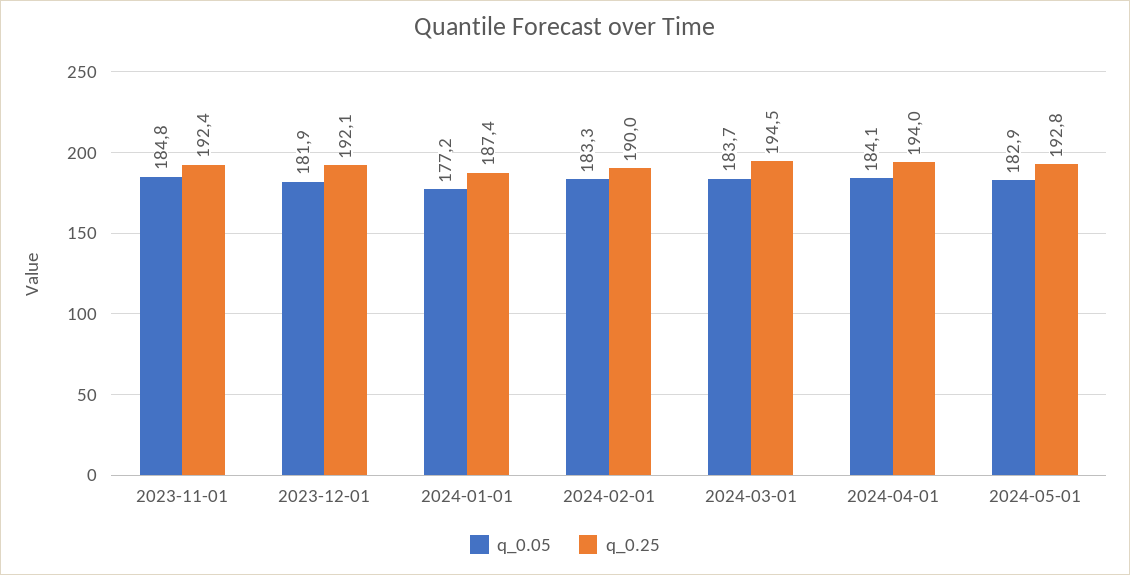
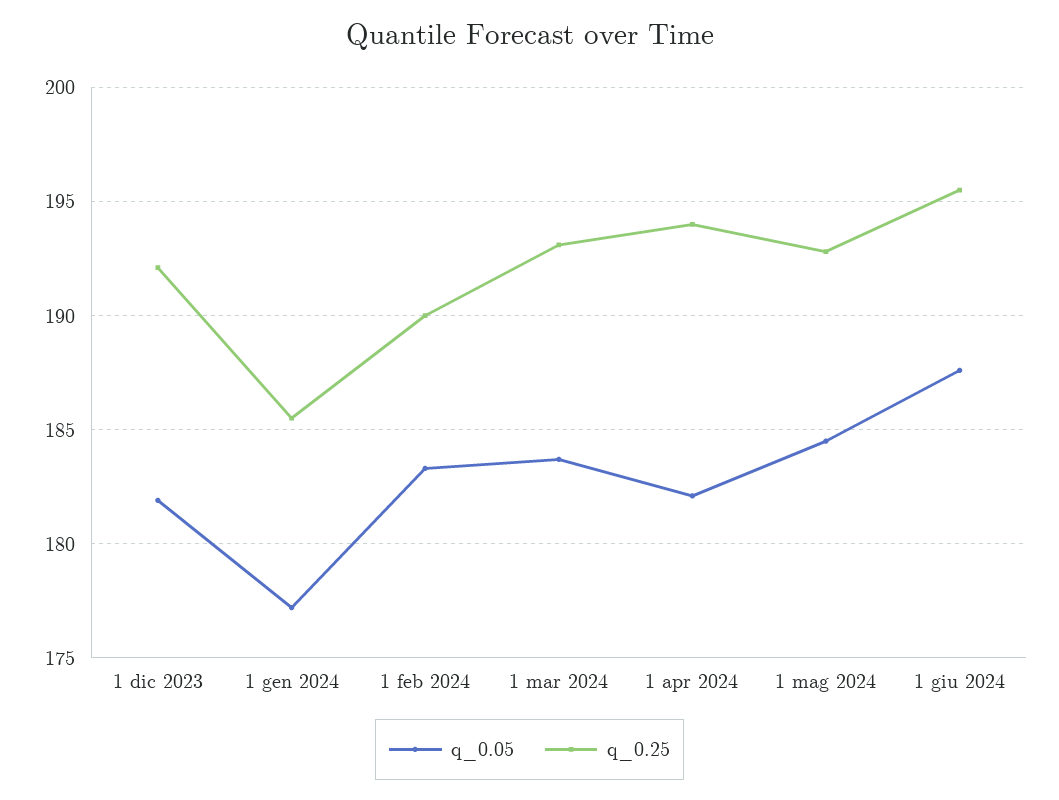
q_0.05, 2023-11-01: 184.8 -> none
q_0.25, 2023-11-01: 192.4 -> none
q_0.25, 2024-01-01: 187.4 -> 185.5
q_0.25, 2024-03-01: 194.5 -> 193
q_0.05, 2024-04-01: 184.1 -> 182
q_0.05, 2024-05-01: 182.9 -> 184.5
q_0.05, 1 giu 2024: none -> 187.5
q_0.25, 1 giu 2024: none -> 195.5

